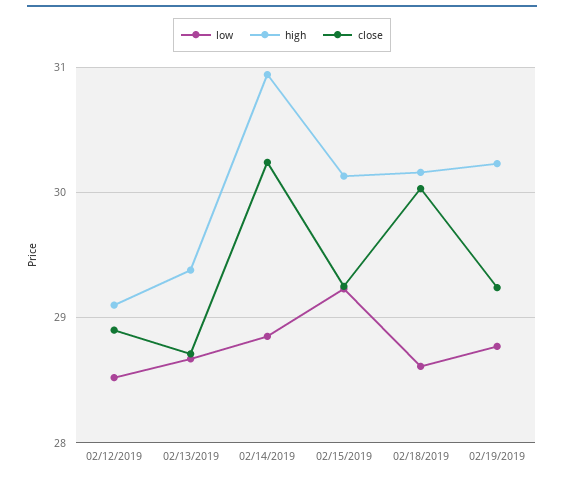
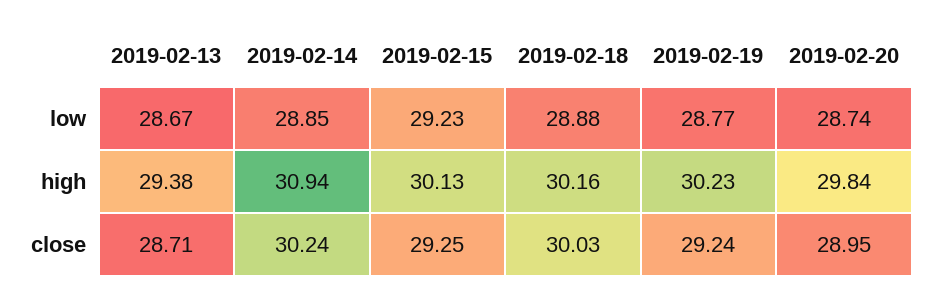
low, 02/12/2019: 28.5 -> none
high, 02/12/2019: 29.1 -> none
close, 02/12/2019: 28.9 -> none
low, 02/18/2019: 28.6 -> 28.88
low, 2019-02-20: none -> 28.74
high, 2019-02-20: none -> 29.84
close, 2019-02-20: none -> 28.95

